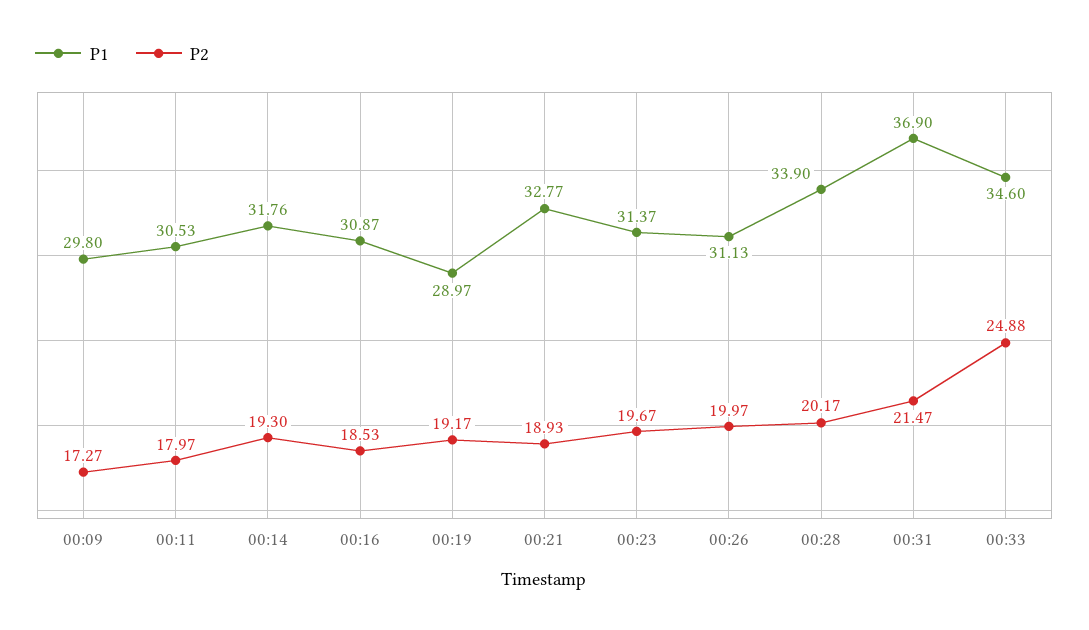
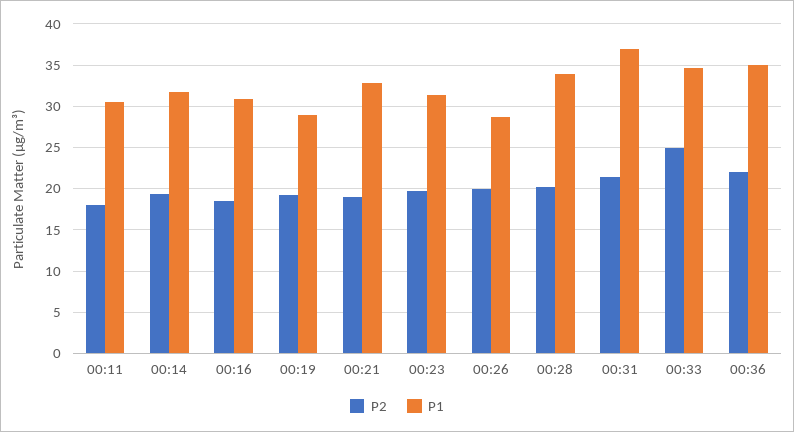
P1, 00:09: 29.8 -> none
P2, 00:09: 17.27 -> none
P1, 00:26: 31.13 -> 29
P2, 00:36: none -> 22
P1, 00:36: none -> 35

